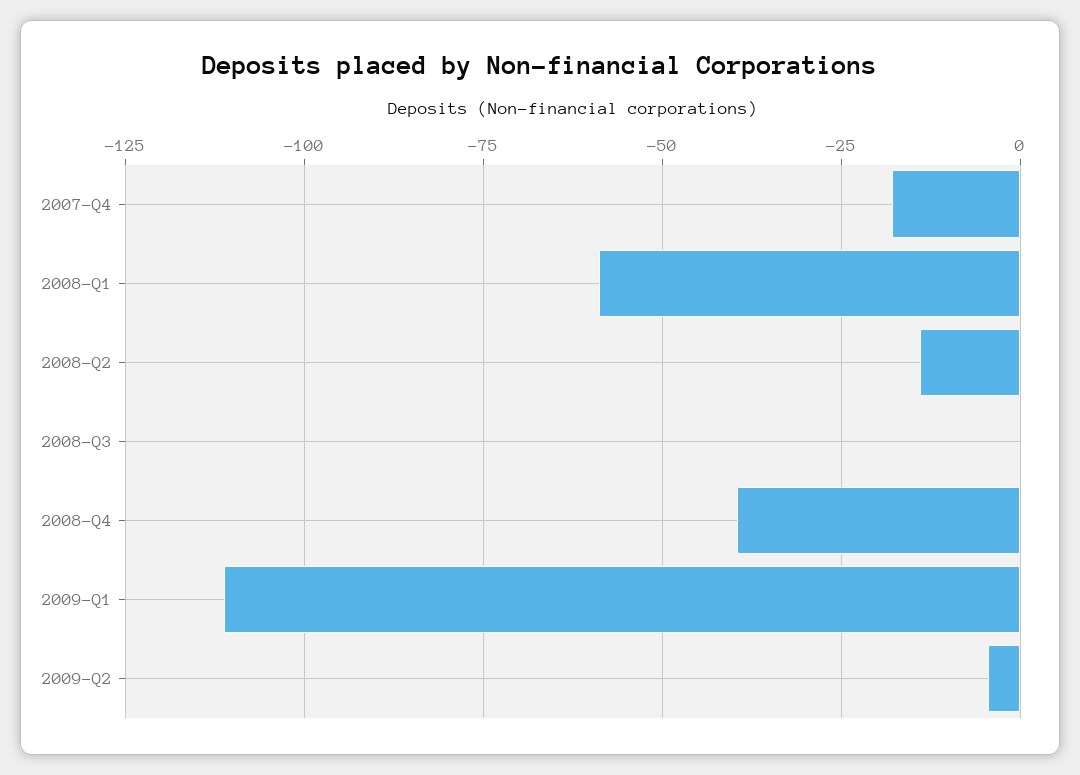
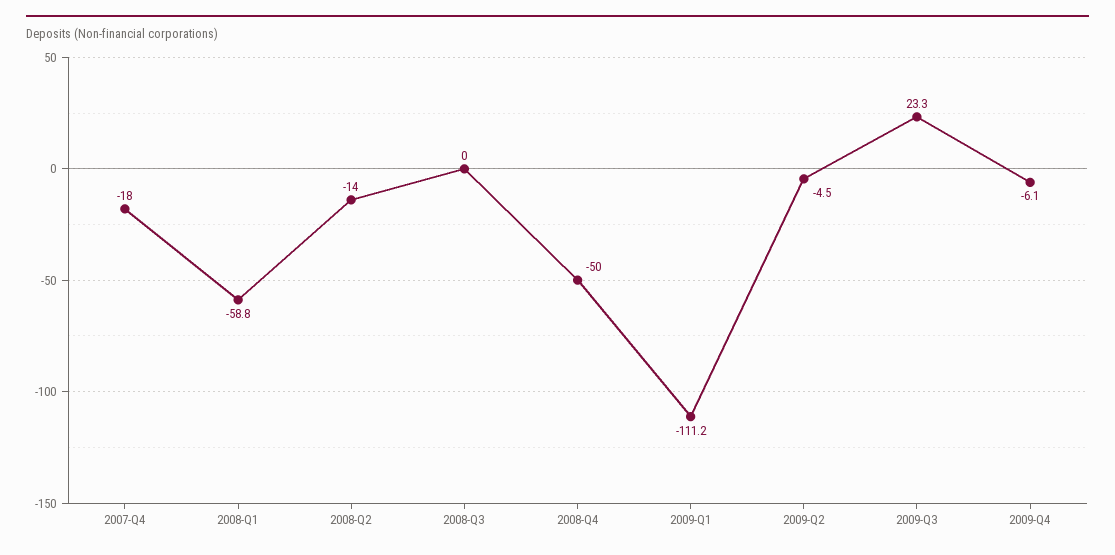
2008-Q4: -40 -> -50
2009-Q3: none -> 23.3
2009-Q4: none -> -6.1

